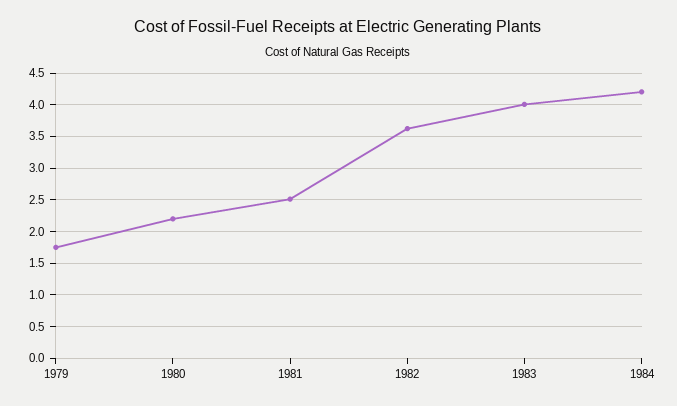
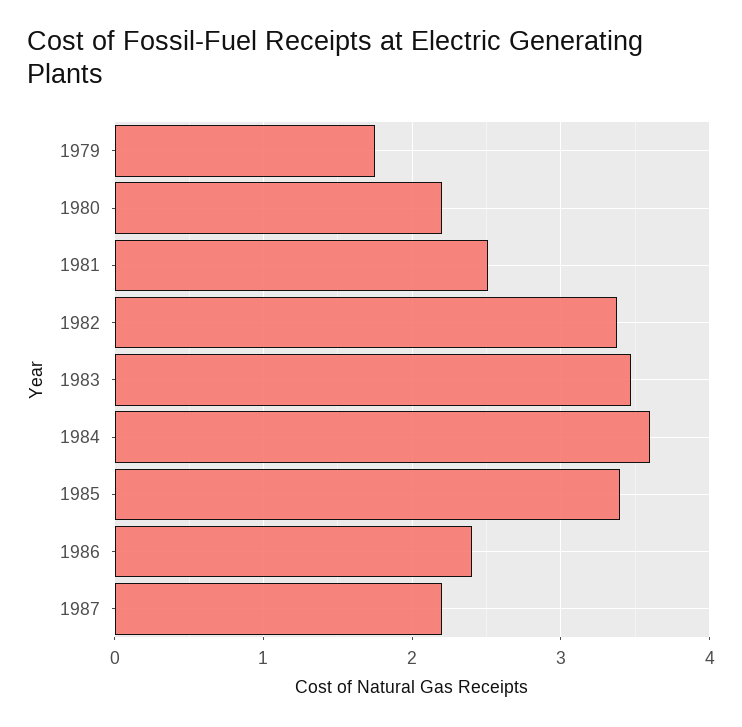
1982: 3.6 -> 3.4
1983: 4 -> 3.5
1984: 4.2 -> 3.6
1985: none -> 3.4
1986: none -> 2.4
1987: none -> 2.2

